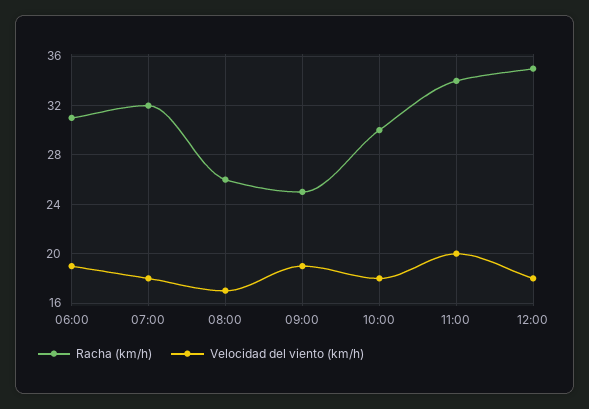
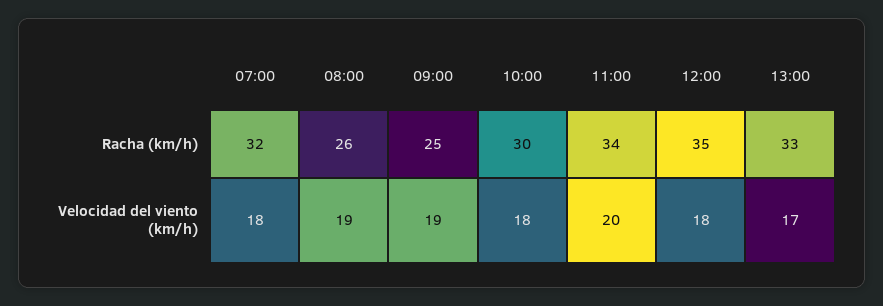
Racha (km/h), 06:00: 31 -> none
Velocidad del viento (km/h), 06:00: 19 -> none
Velocidad del viento (km/h), 08:00: 17 -> 19
Racha (km/h), 13:00: none -> 33
Velocidad del viento (km/h), 13:00: none -> 17

